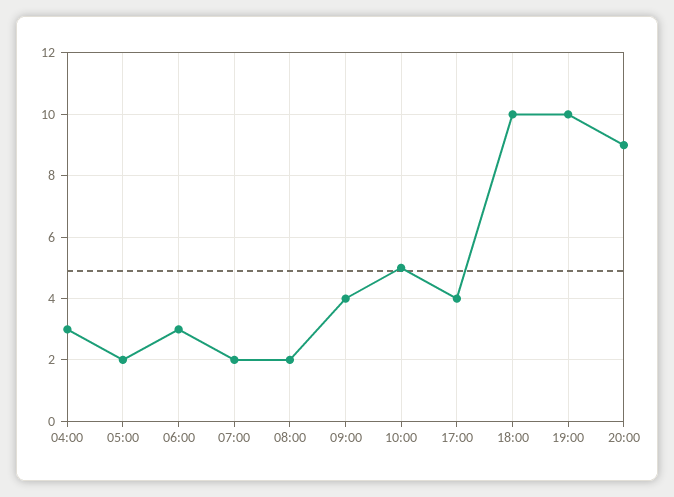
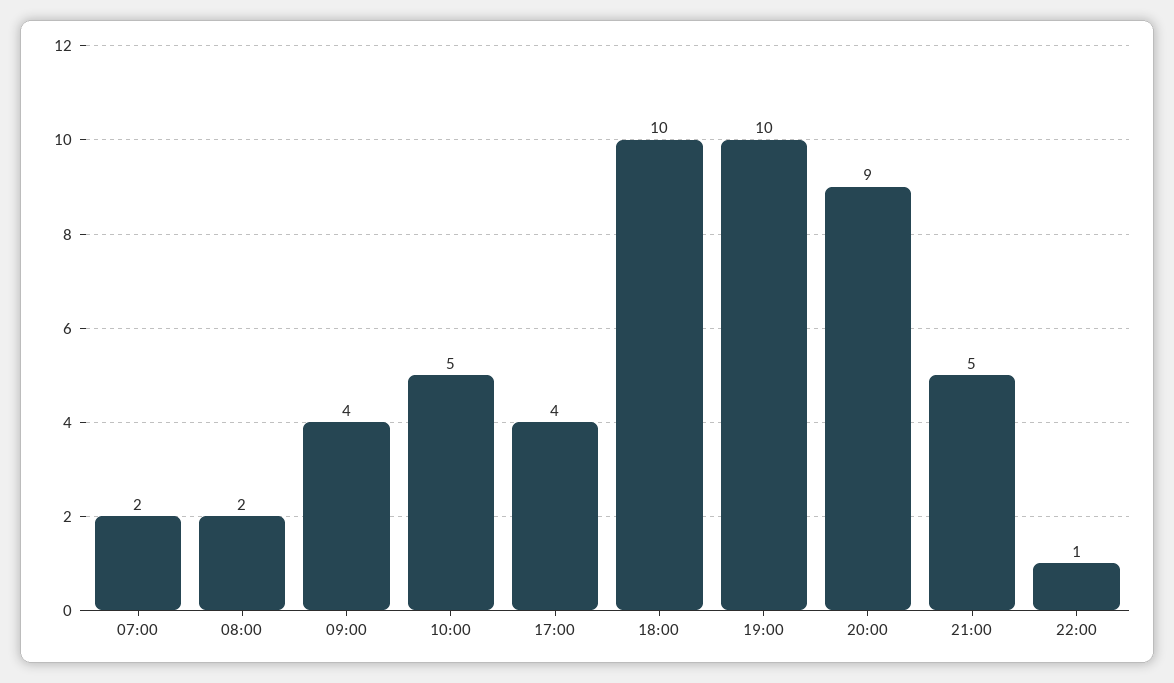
04:00: 3 -> none
05:00: 2 -> none
06:00: 3 -> none
21:00: none -> 5
22:00: none -> 1

